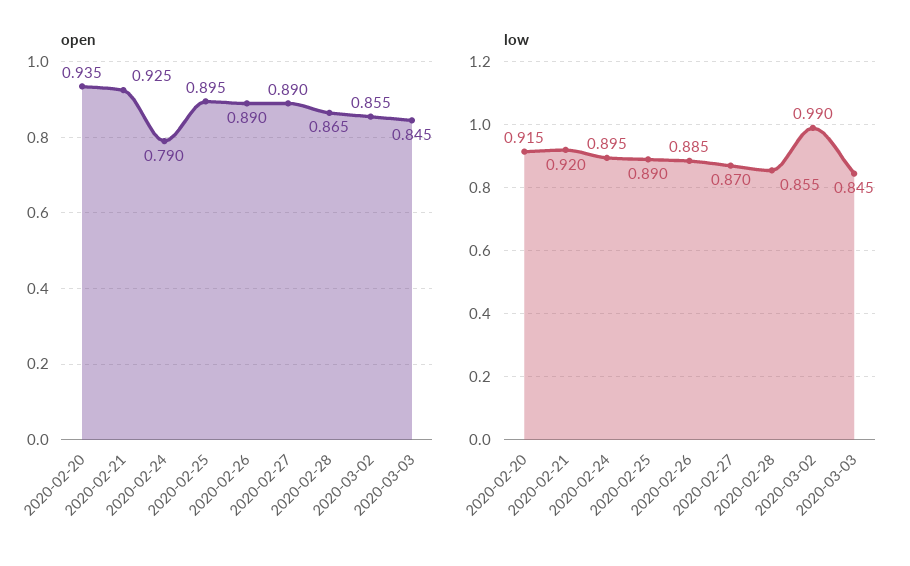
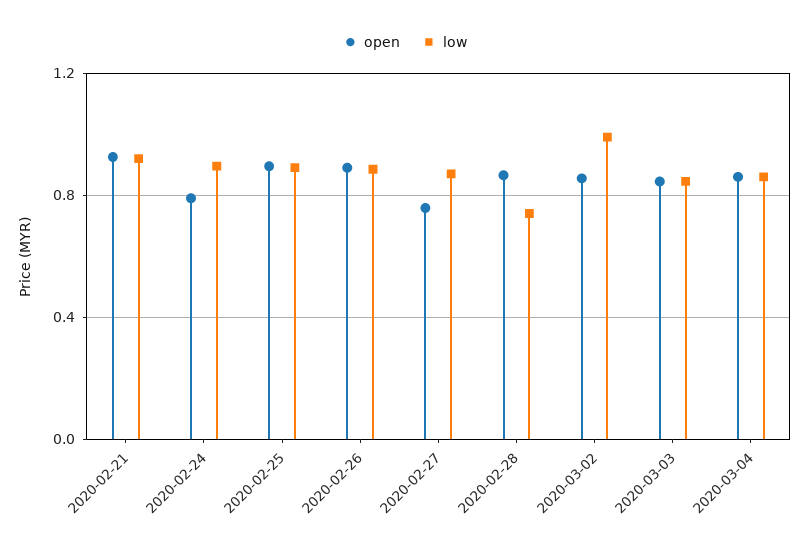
open, 2020-02-20: 0.935 -> none
open, 2020-02-27: 0.89 -> 0.75
low, 2020-02-20: 0.915 -> none
low, 2020-02-28: 0.855 -> 0.75
open, 2020-03-04: none -> 0.85
low, 2020-03-04: none -> 0.85

